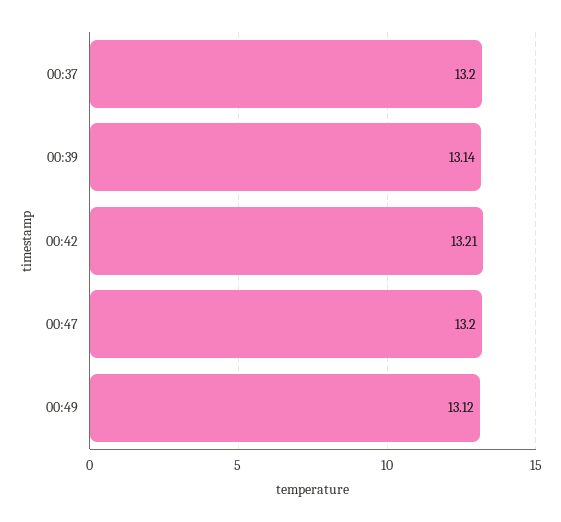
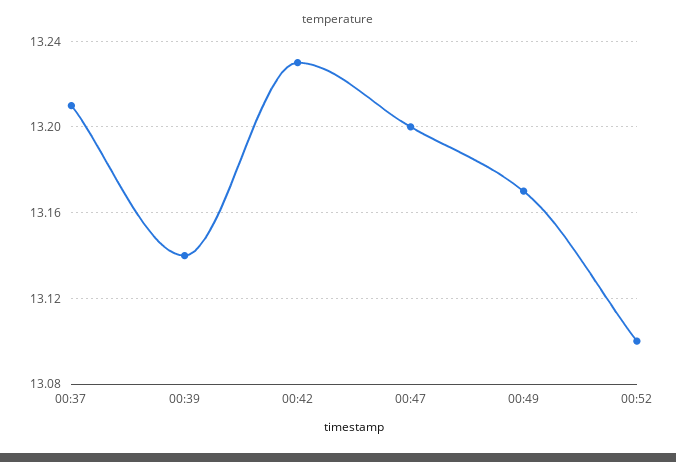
00:37: 13.2 -> 13.21
00:42: 13.21 -> 13.23
00:49: 13.12 -> 13.17
00:52: none -> 13.1

